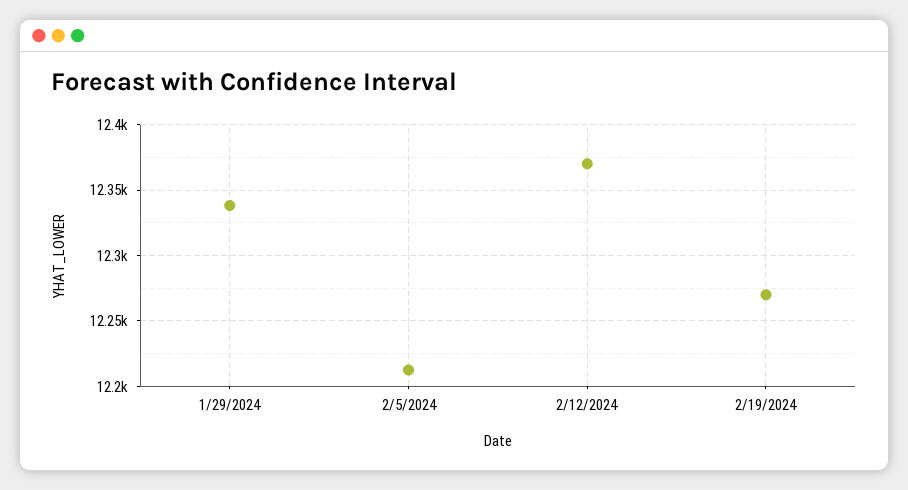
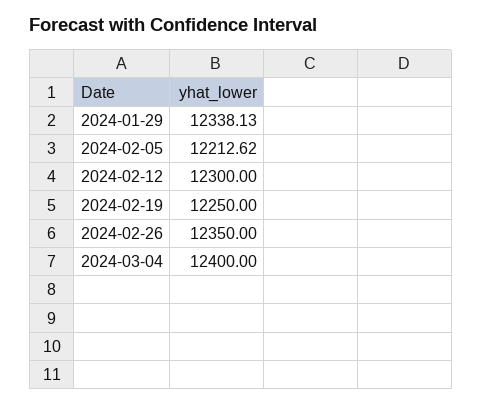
2/12/2024: 12370 -> 12300
2/19/2024: 12270 -> 12250
2024-02-26: none -> 12350
2024-03-04: none -> 12400

